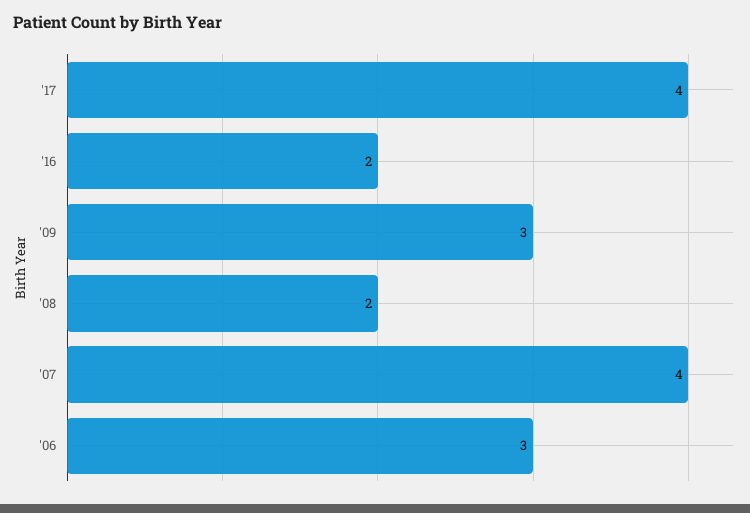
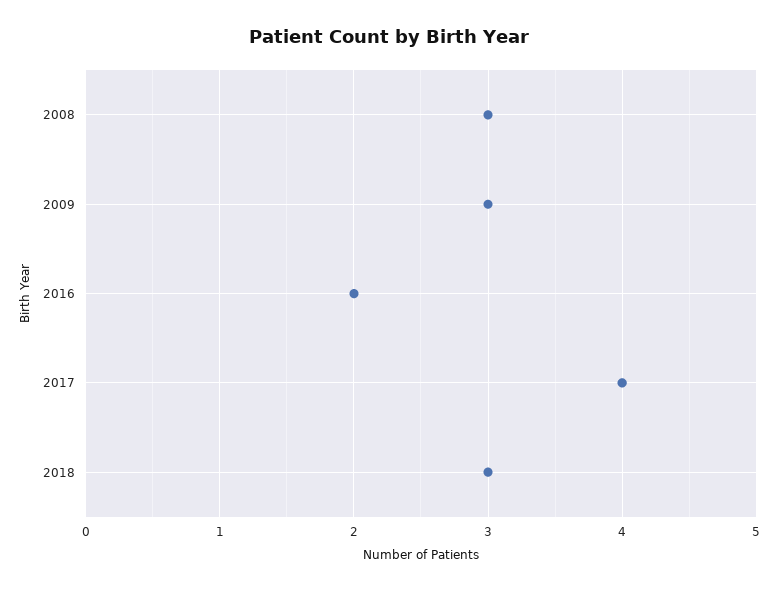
'08: 2 -> 3
'07: 4 -> none
'06: 3 -> none
2018: none -> 3

